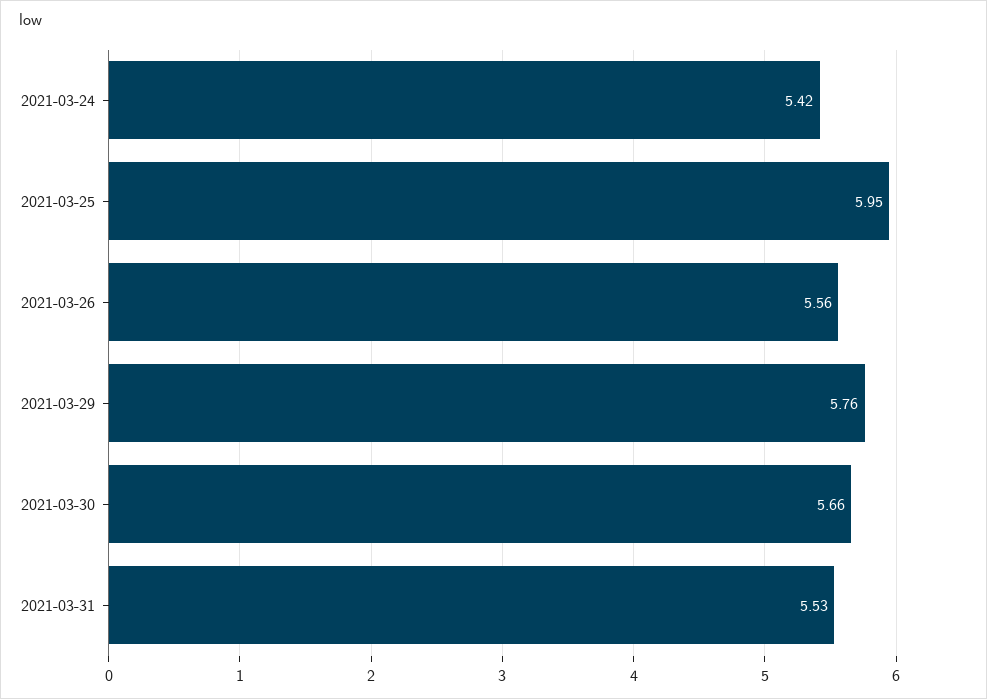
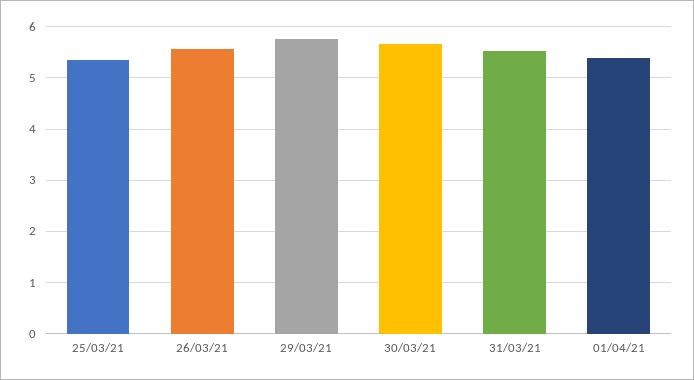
2021-03-24: 5.42 -> none
2021-03-25: 5.95 -> 5.4
01/04/21: none -> 5.4

